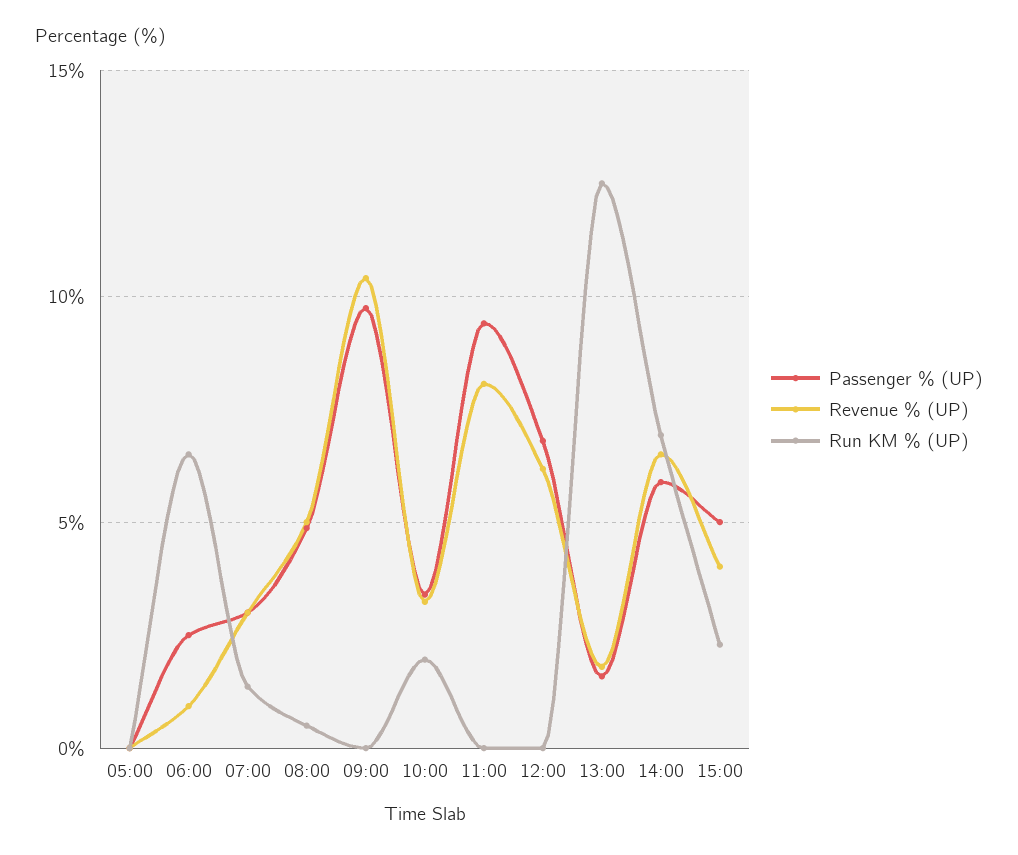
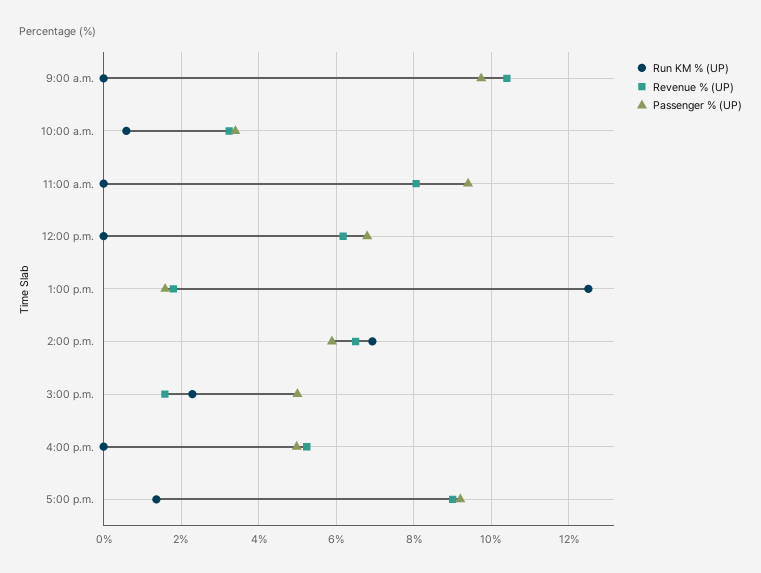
Passenger % (UP), 05:00: 0 -> none
Revenue % (UP), 05:00: 0 -> none
Run KM % (UP), 05:00: 0 -> none
Passenger % (UP), 06:00: 2.5 -> none
Revenue % (UP), 06:00: 1 -> none
Run KM % (UP), 06:00: 6.5 -> none
Passenger % (UP), 07:00: 3 -> none
Revenue % (UP), 07:00: 3 -> none
Run KM % (UP), 07:00: 1.5 -> none
Passenger % (UP), 08:00: 5 -> none
Revenue % (UP), 08:00: 5 -> none
Run KM % (UP), 08:00: 0.5 -> none
Run KM % (UP), 10:00: 2 -> 0.6
Revenue % (UP), 15:00: 4 -> 1.6
Run KM % (UP), 4:00 p.m.: none -> 0
Revenue % (UP), 4:00 p.m.: none -> 5.2
Passenger % (UP), 4:00 p.m.: none -> 5
Run KM % (UP), 5:00 p.m.: none -> 1.4
Revenue % (UP), 5:00 p.m.: none -> 9
Passenger % (UP), 5:00 p.m.: none -> 9.2

